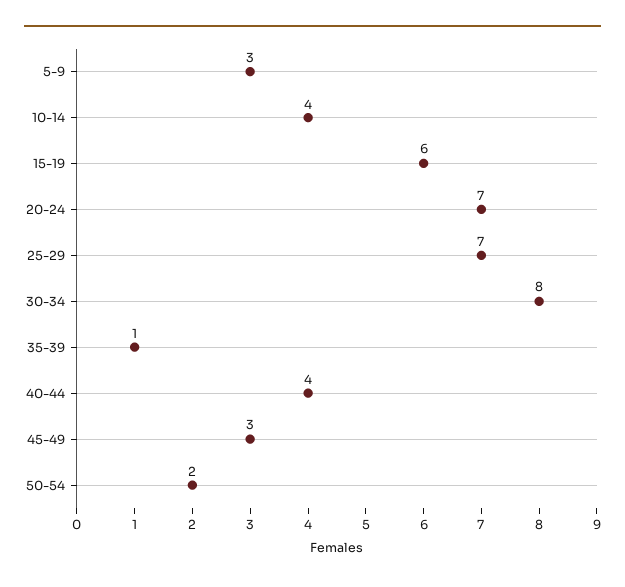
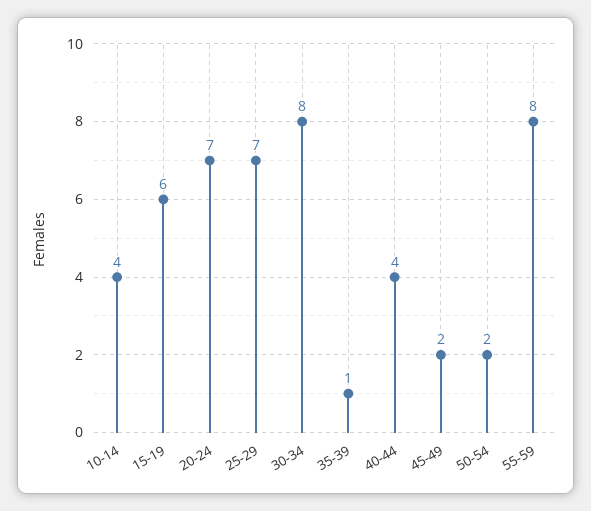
5-9: 3 -> none
45-49: 3 -> 2
55-59: none -> 8

